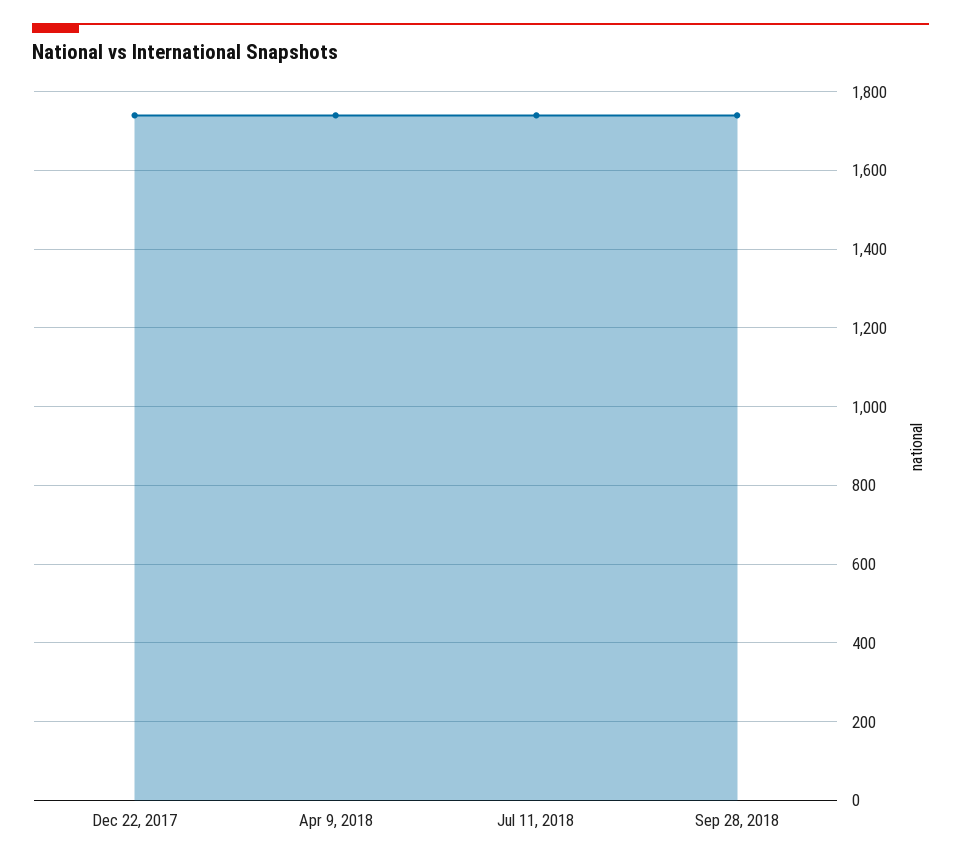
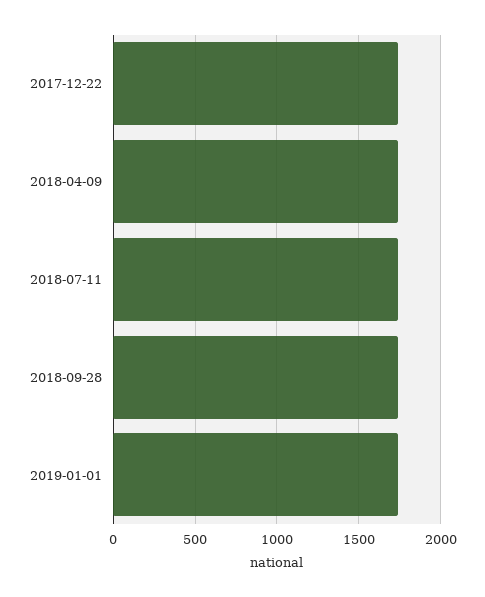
2019-01-01: none -> 1750

